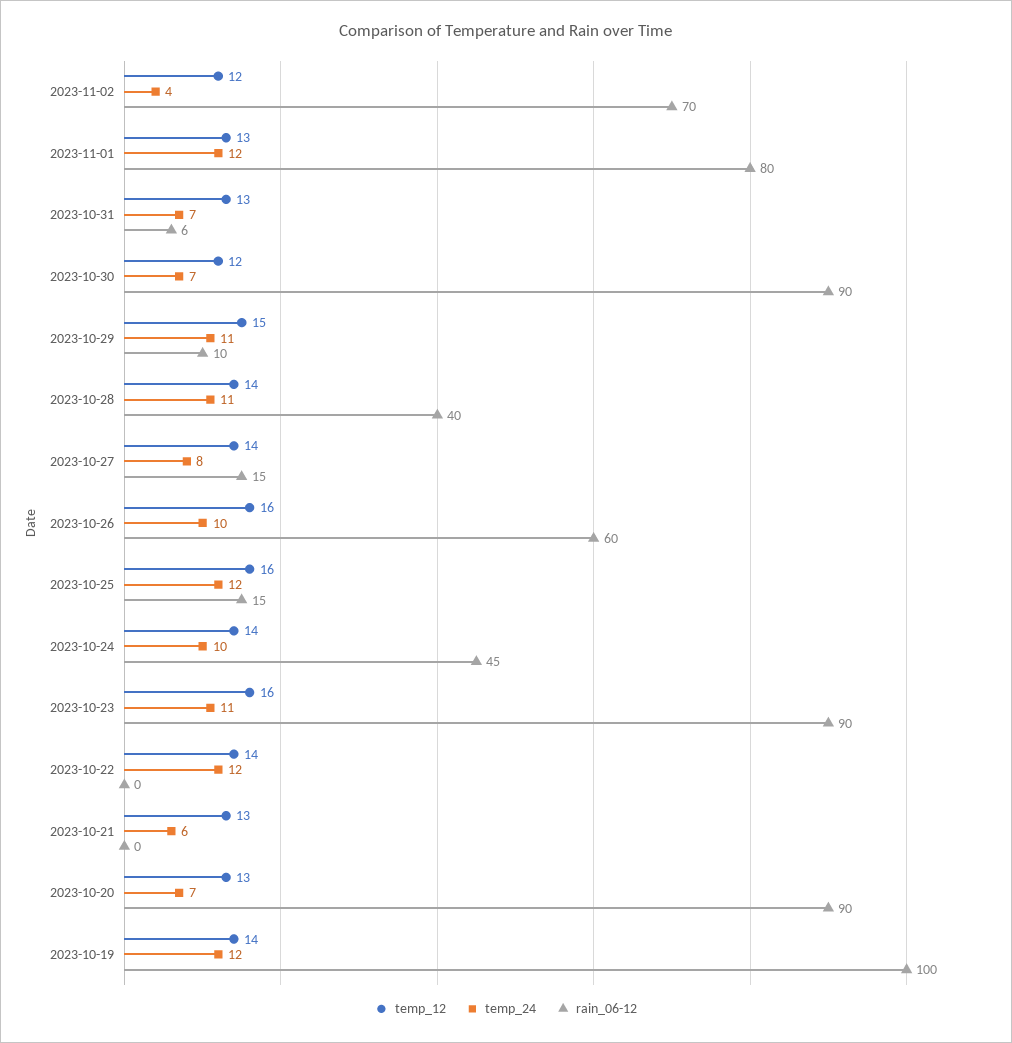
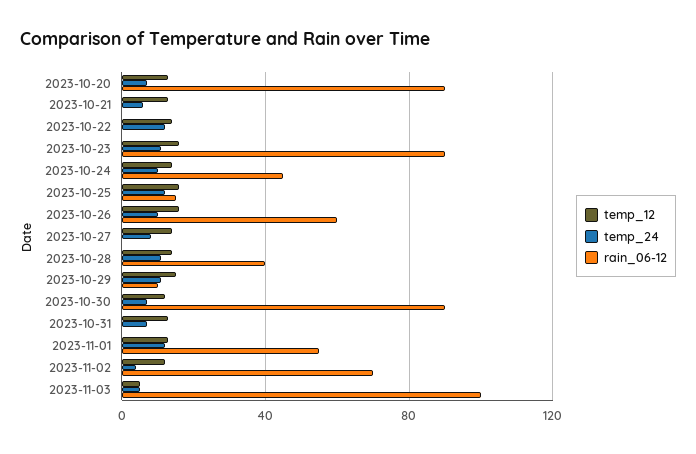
rain_06-12, 2023-11-01: 80 -> 55
rain_06-12, 2023-10-31: 6 -> 0
rain_06-12, 2023-10-27: 15 -> 0
temp_12, 2023-10-19: 14 -> none
temp_24, 2023-10-19: 12 -> none
rain_06-12, 2023-10-19: 100 -> none
temp_12, 2023-11-03: none -> 5
temp_24, 2023-11-03: none -> 5
rain_06-12, 2023-11-03: none -> 100

